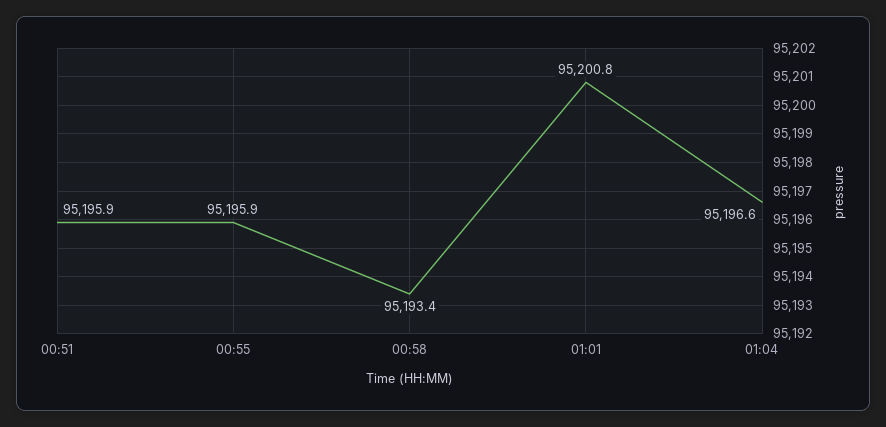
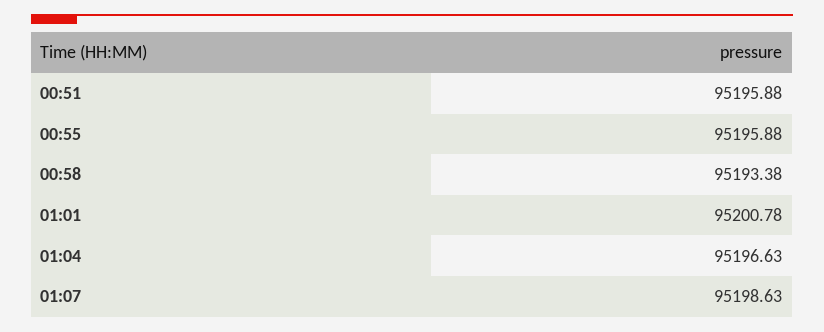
01:07: none -> 95198.63

